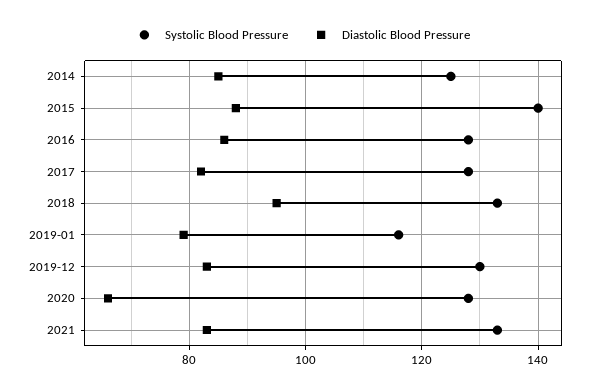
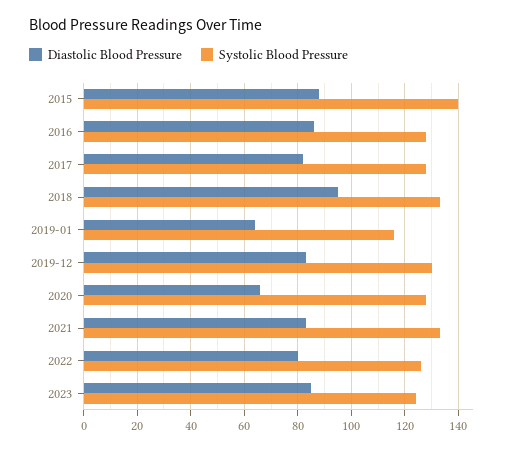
Systolic Blood Pressure, 2014: 125 -> none
Diastolic Blood Pressure, 2014: 85 -> none
Diastolic Blood Pressure, 2019-01: 80 -> 65
Diastolic Blood Pressure, 2022: none -> 80
Systolic Blood Pressure, 2022: none -> 125
Diastolic Blood Pressure, 2023: none -> 85
Systolic Blood Pressure, 2023: none -> 125

